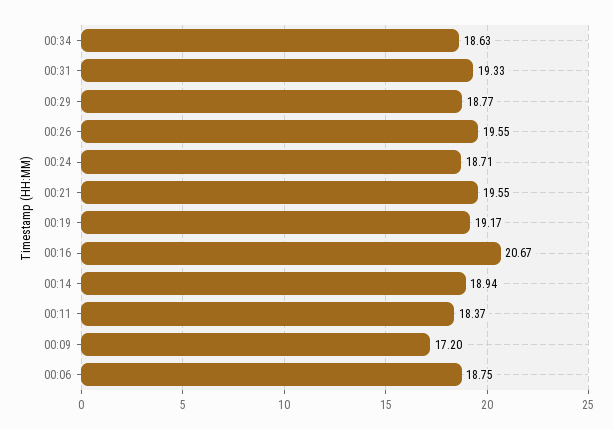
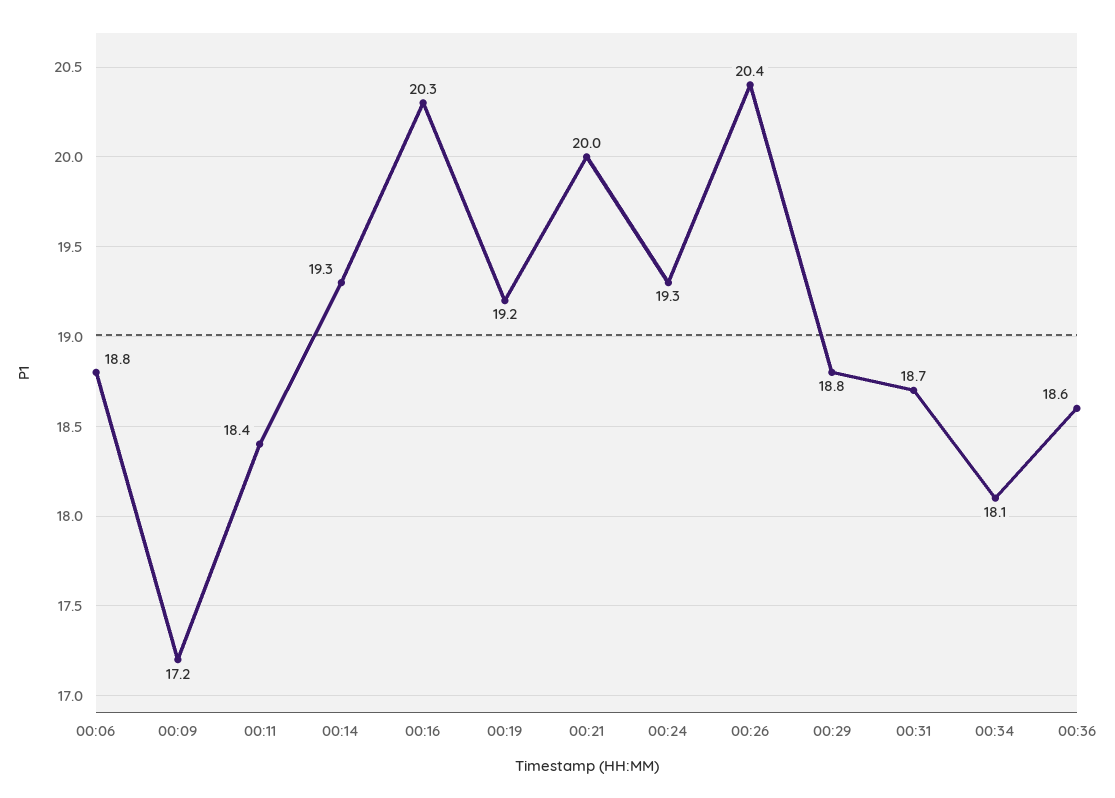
00:34: 18.63 -> 18.1
00:31: 19.33 -> 18.7
00:26: 19.55 -> 20.4
00:24: 18.71 -> 19.3
00:21: 19.55 -> 20
00:16: 20.67 -> 20.3
00:14: 18.94 -> 19.3
00:36: none -> 18.6

